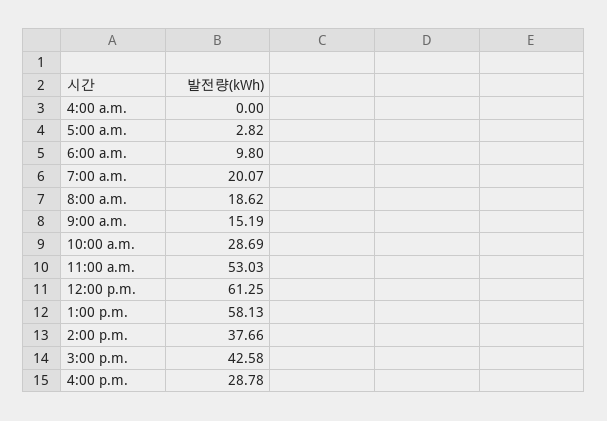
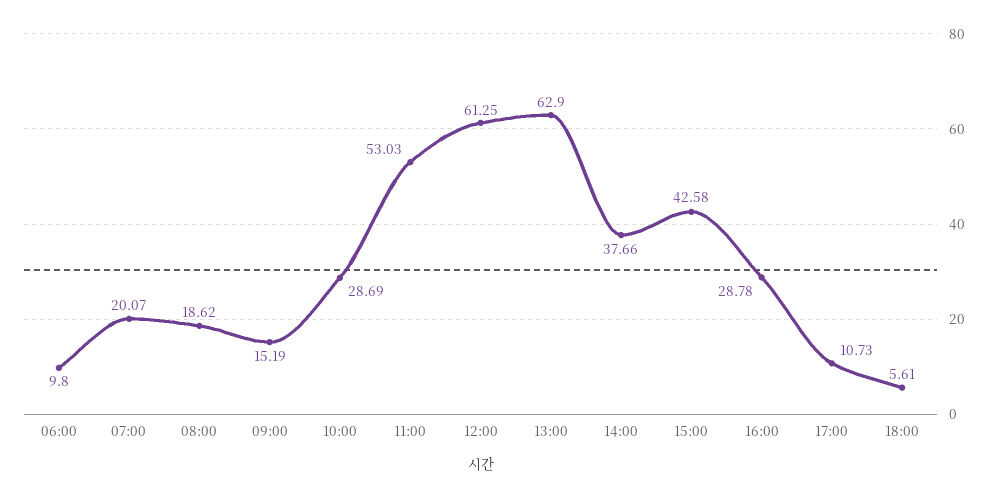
4:00 a.m.: 0 -> none
5:00 a.m.: 2.82 -> none
1:00 p.m.: 58.13 -> 62.9
17:00: none -> 10.73
18:00: none -> 5.61

